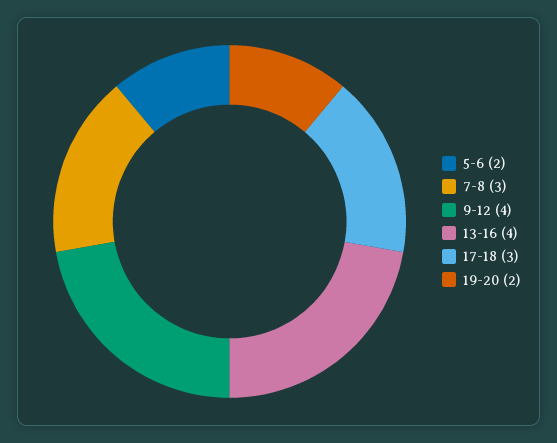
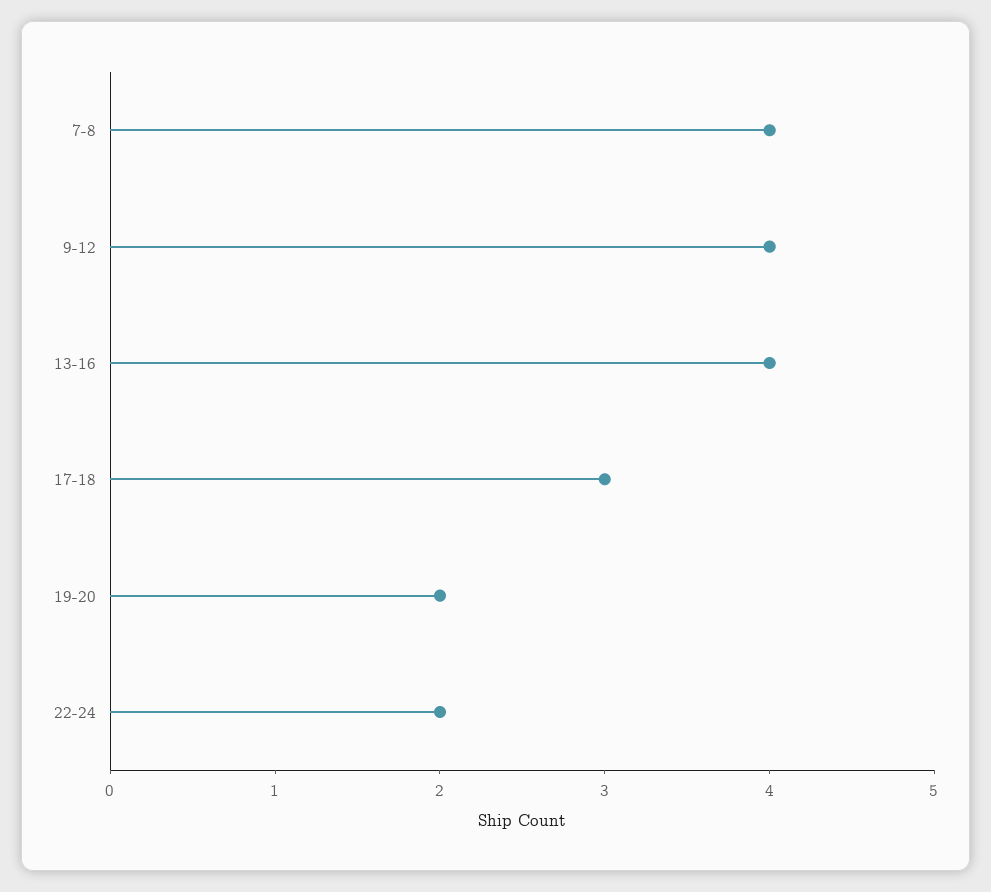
5-6: 2 -> none
7-8: 3 -> 4
22-24: none -> 2

